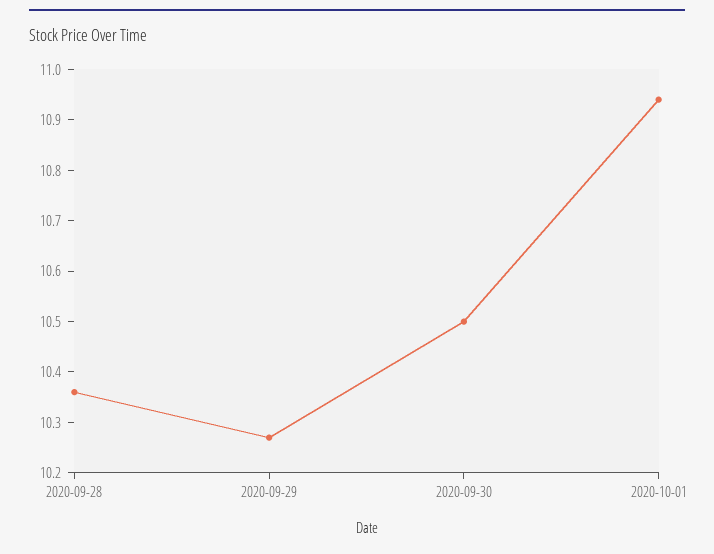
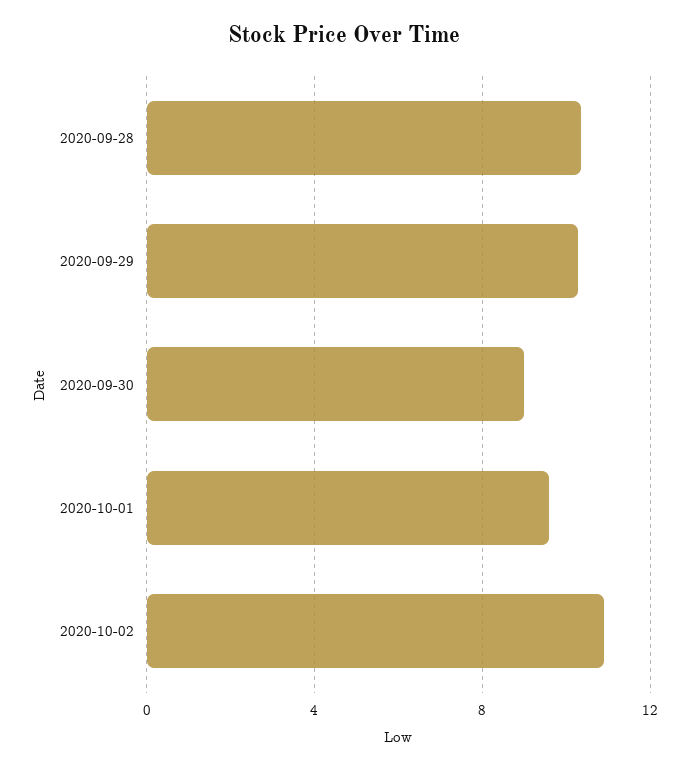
2020-09-30: 10.5 -> 9
2020-10-01: 10.95 -> 9.5
2020-10-02: none -> 11

